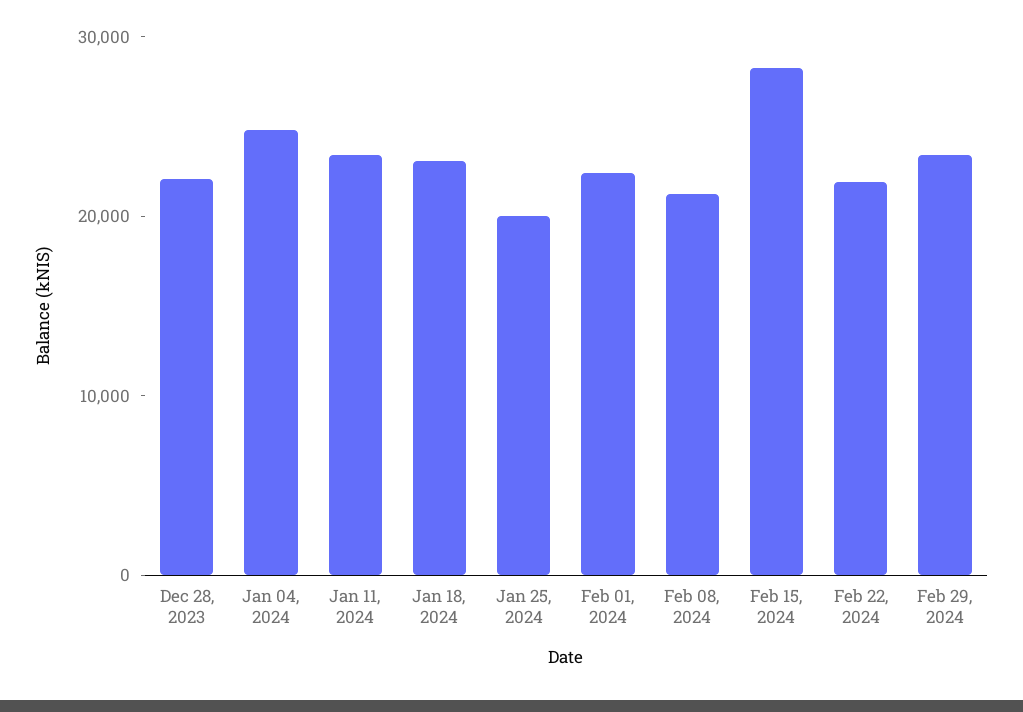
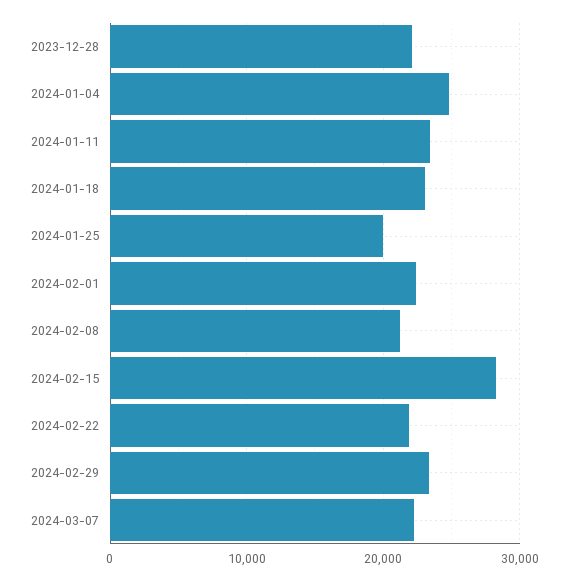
2024-03-07: none -> 22000

